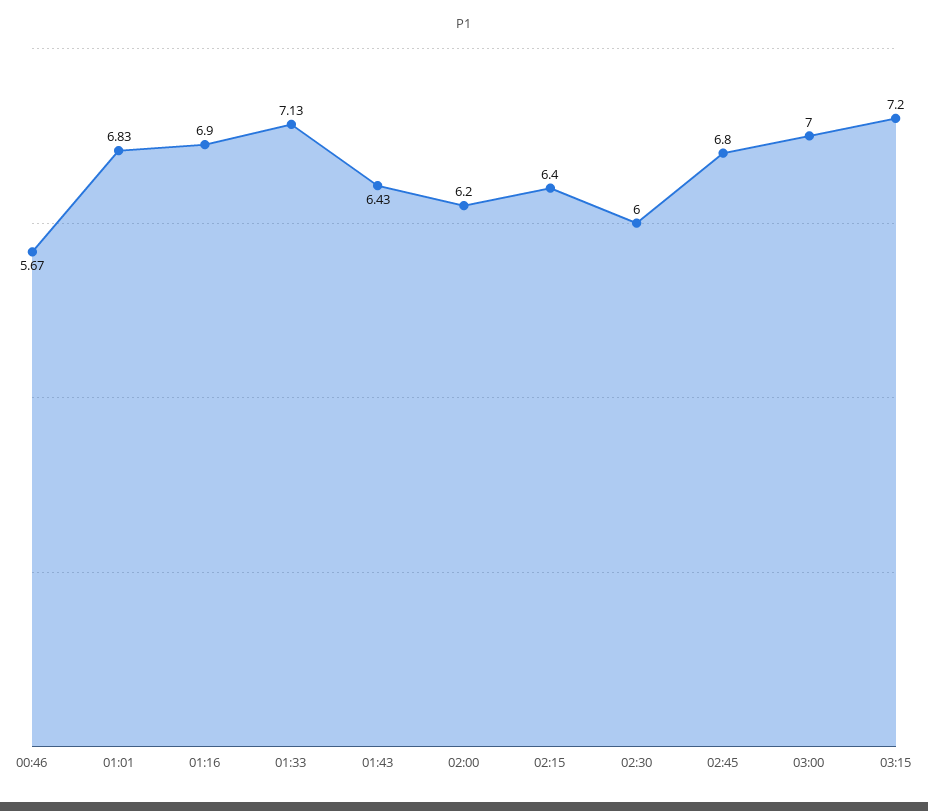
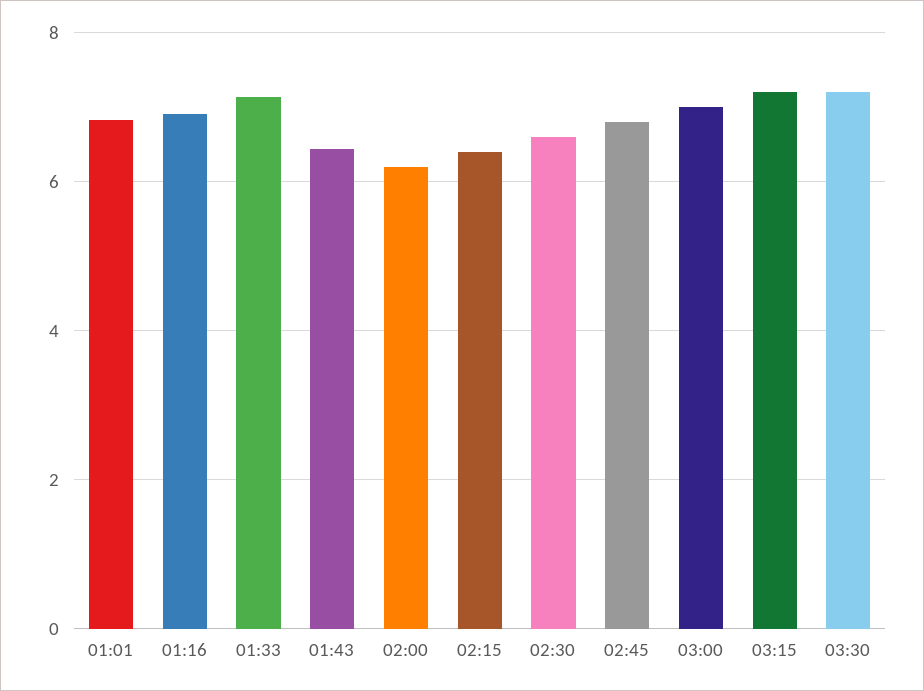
00:46: 5.67 -> none
02:30: 6 -> 6.6
03:30: none -> 7.2

